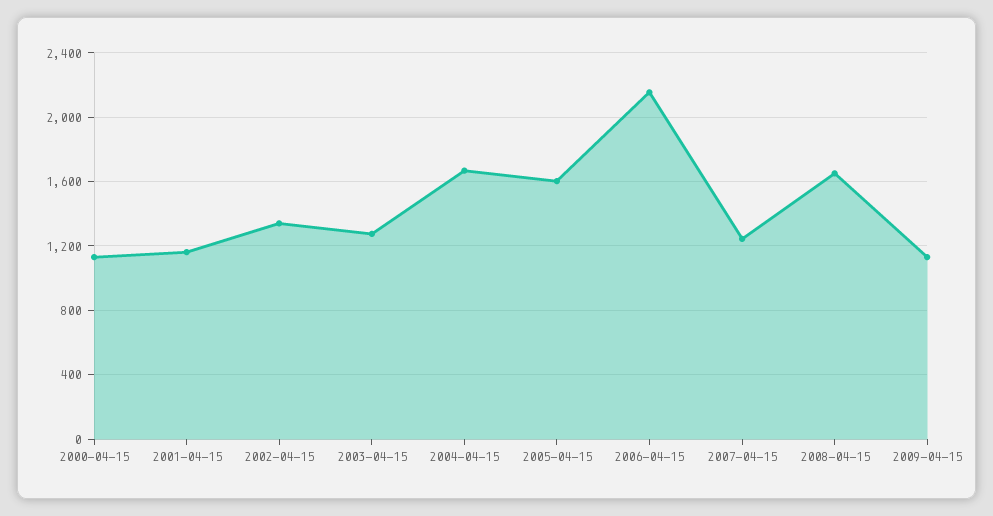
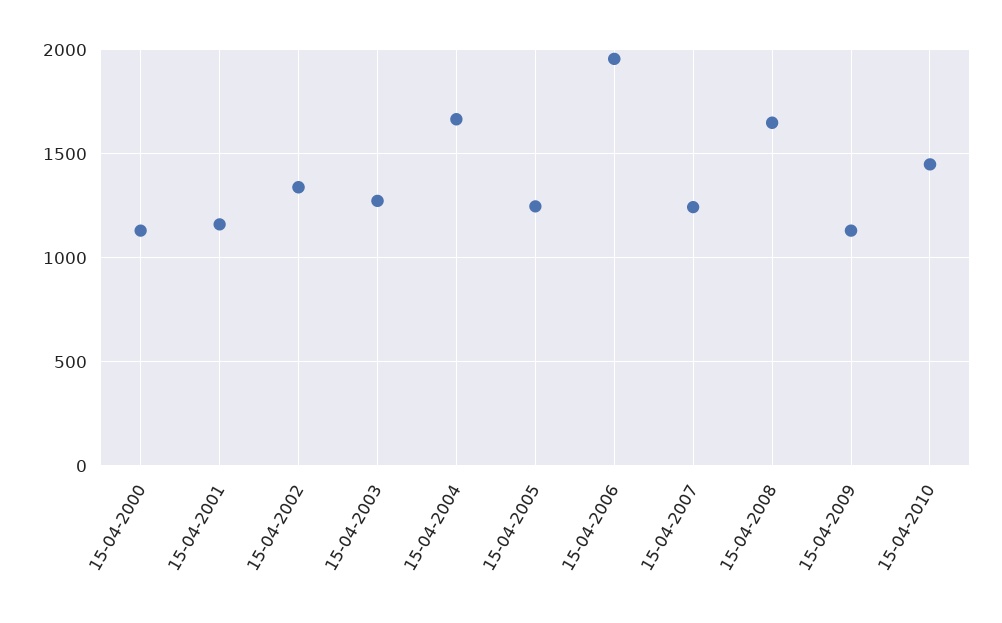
2005-04-15: 1600 -> 1250
2006-04-15: 2150 -> 1950
15-04-2010: none -> 1450

